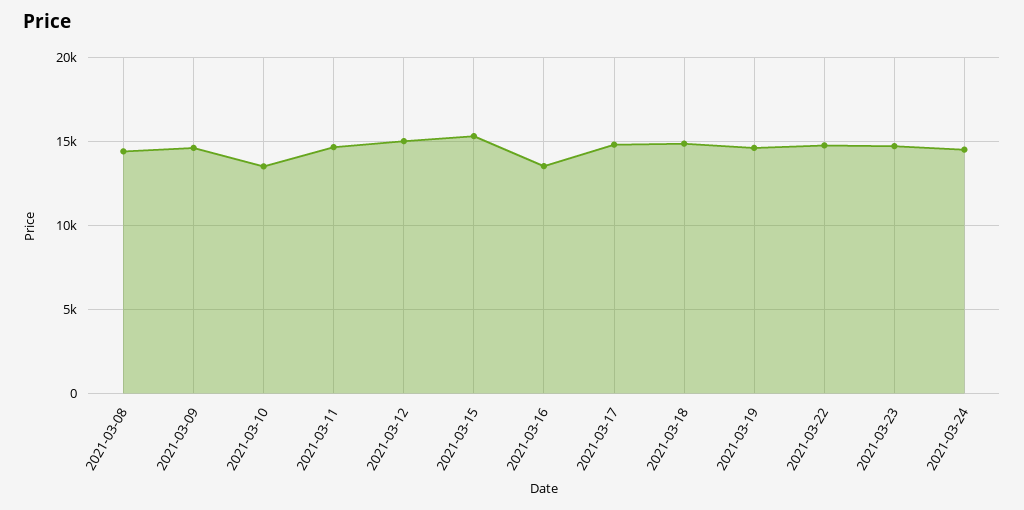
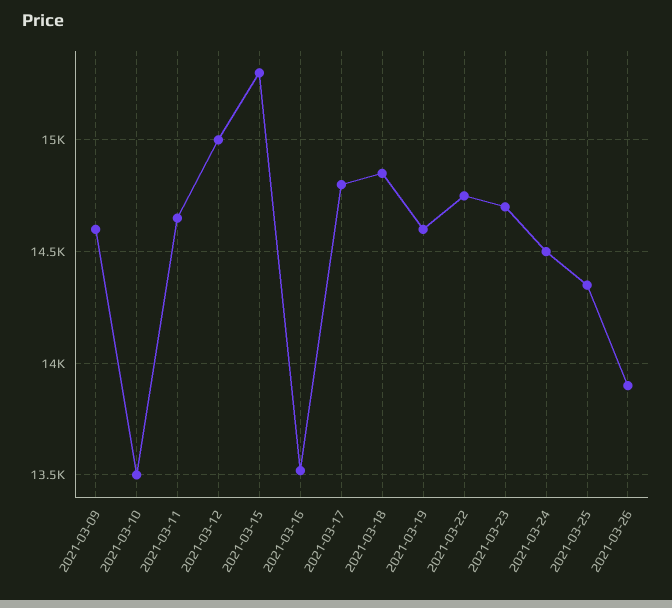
2021-03-08: 14500 -> none
2021-03-25: none -> 14350
2021-03-26: none -> 13900

